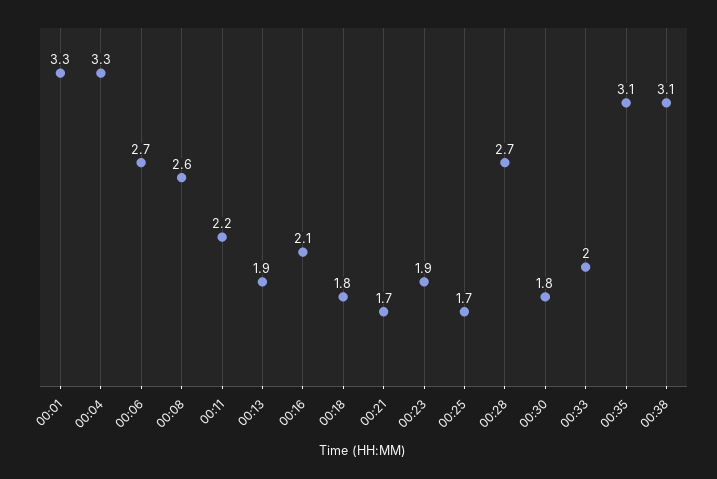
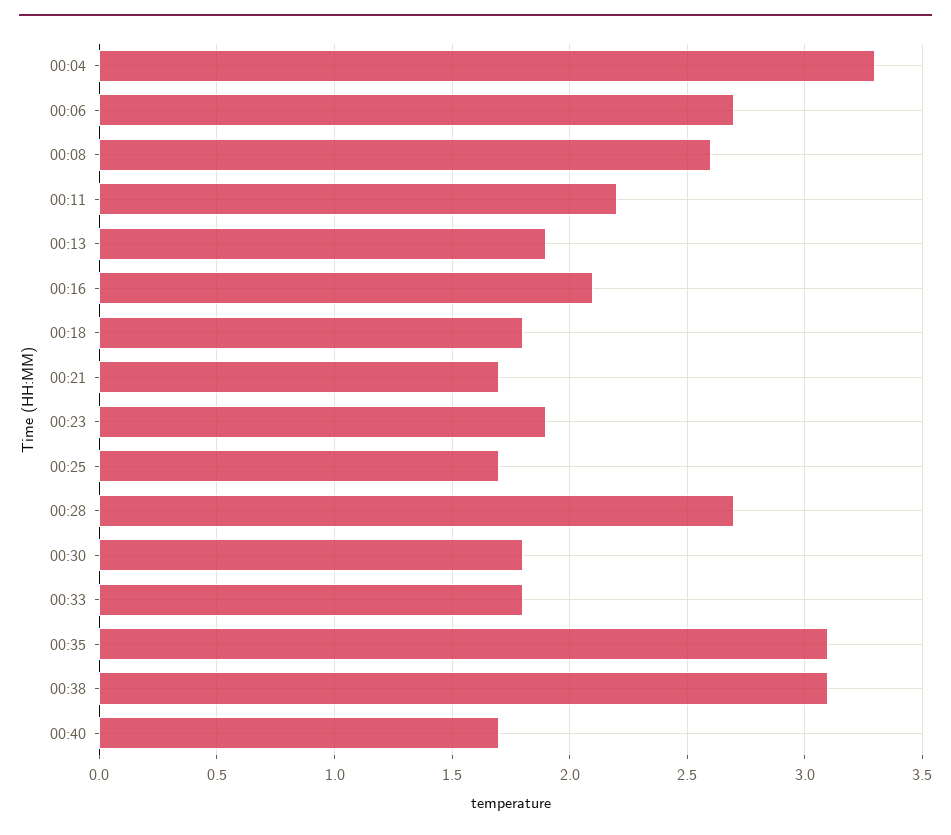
00:01: 3.3 -> none
00:33: 2 -> 1.8
00:40: none -> 1.7

